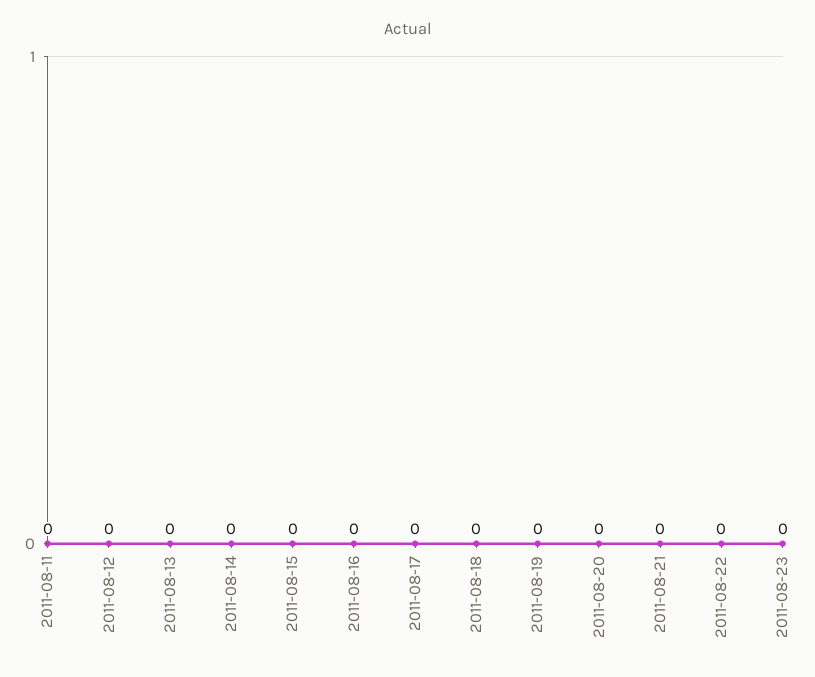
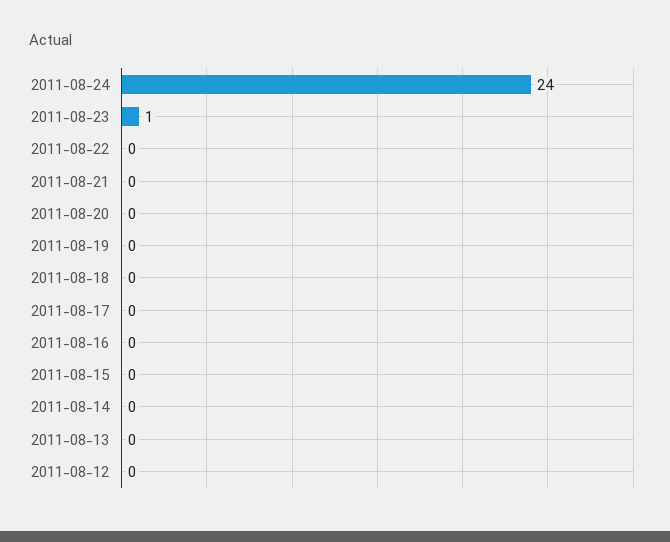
2011-08-11: 0 -> none
2011-08-23: 0 -> 1
2011-08-24: none -> 24

